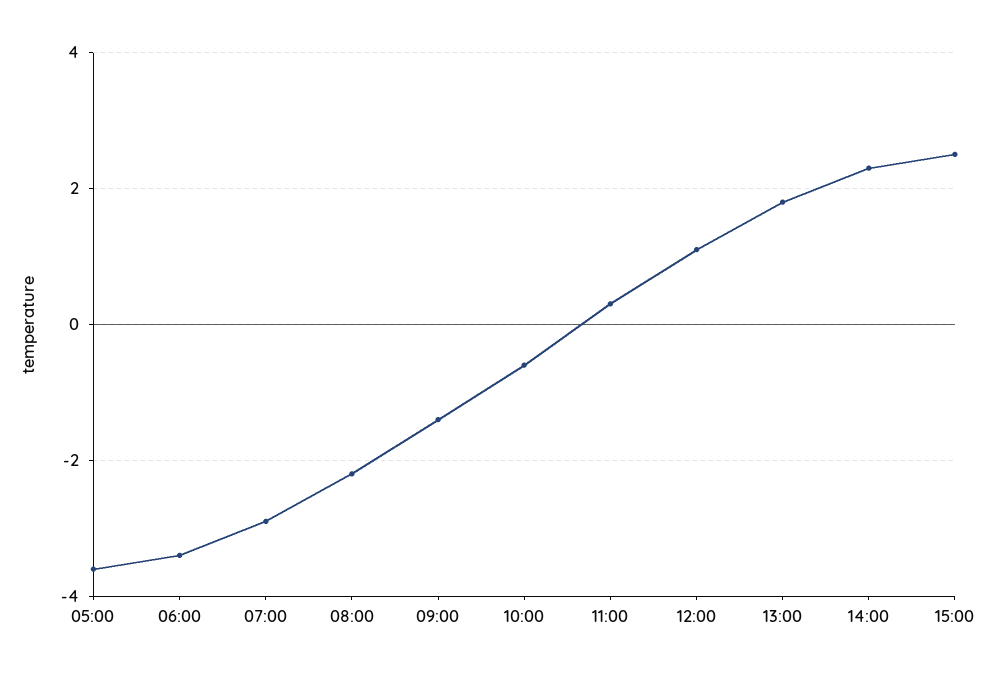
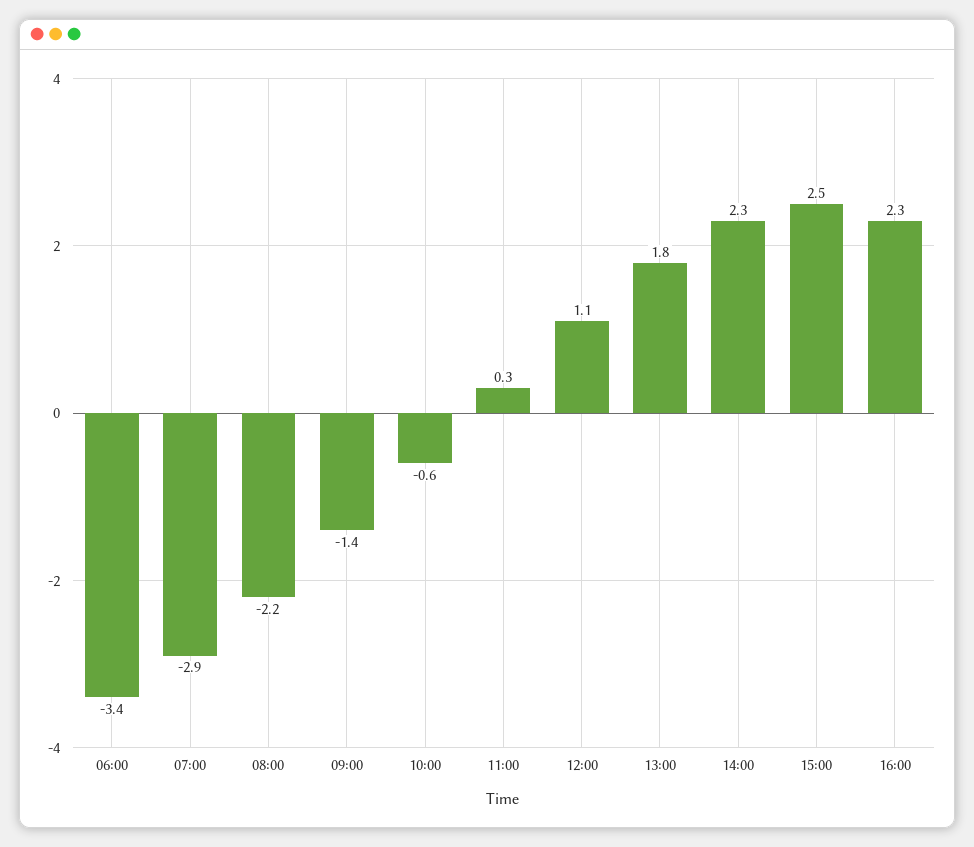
05:00: -3.5 -> none
16:00: none -> 2.3

